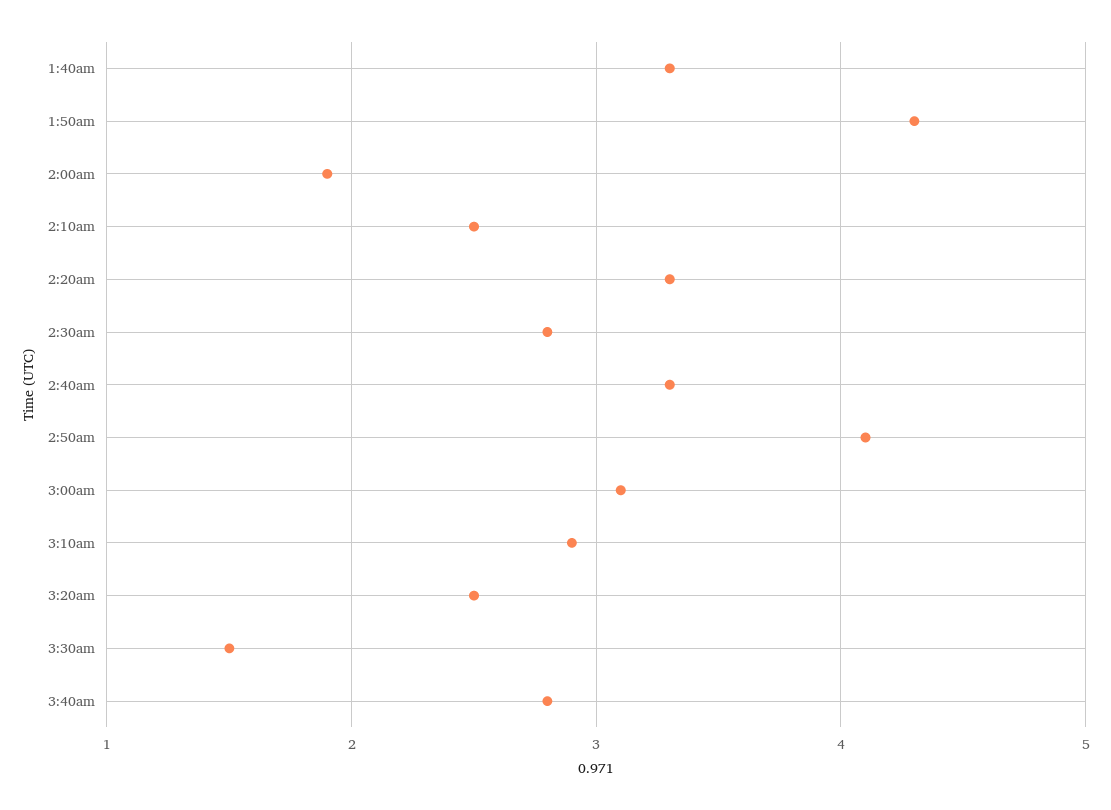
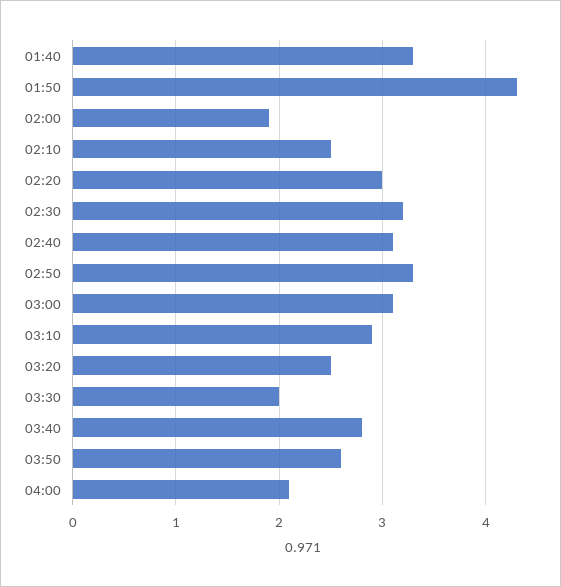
2:20am: 3.3 -> 3
2:30am: 2.8 -> 3.2
2:40am: 3.3 -> 3.1
2:50am: 4.1 -> 3.3
3:30am: 1.5 -> 2
03:50: none -> 2.6
04:00: none -> 2.1

